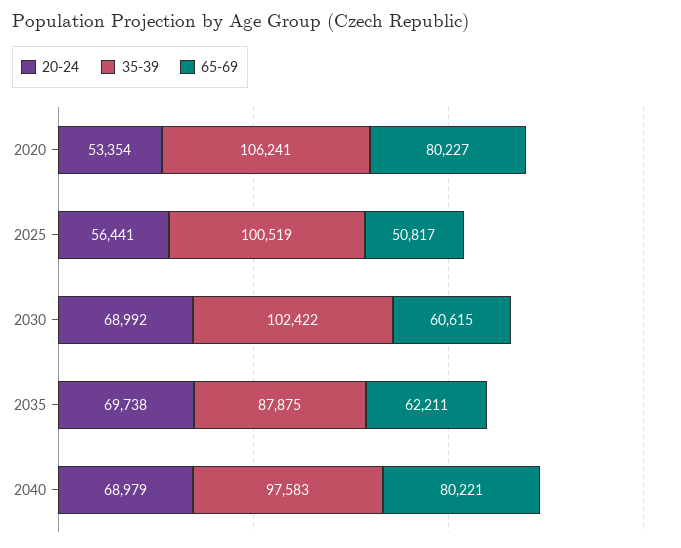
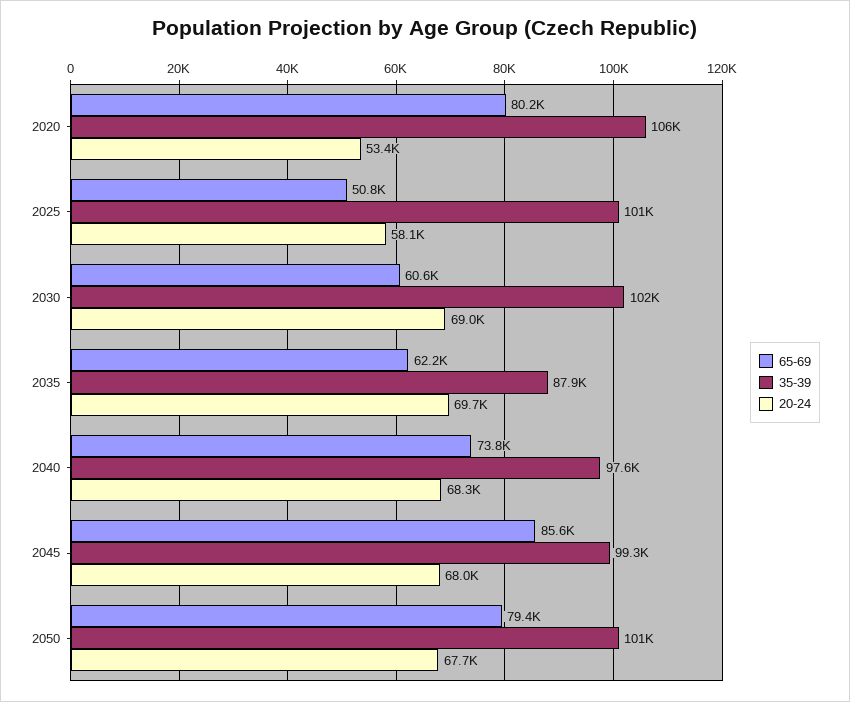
20-24, 2025: 56441 -> 58100
20-24, 2040: 68979 -> 68300
65-69, 2040: 80221 -> 73800
65-69, 2045: none -> 85600
35-39, 2045: none -> 99300
20-24, 2045: none -> 68000
65-69, 2050: none -> 79400
35-39, 2050: none -> 101000
20-24, 2050: none -> 67700

